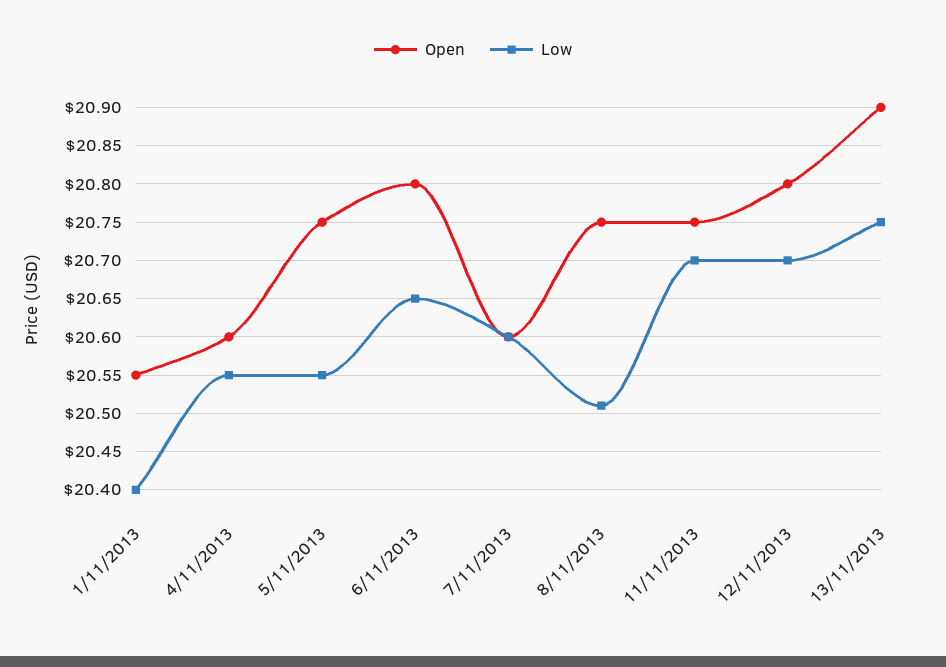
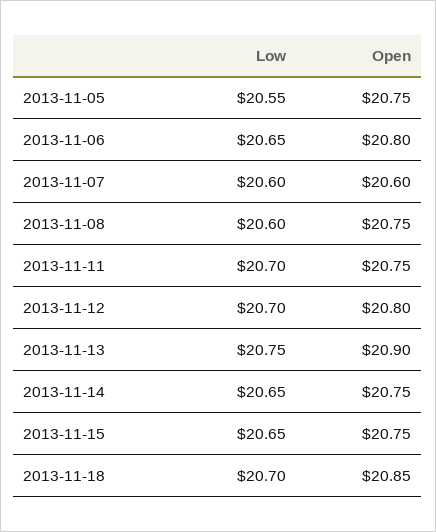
Open, 1/11/2013: 20.55 -> none
Low, 1/11/2013: 20.4 -> none
Open, 4/11/2013: 20.6 -> none
Low, 4/11/2013: 20.55 -> none
Low, 8/11/2013: 20.51 -> 20.6
Low, 2013-11-14: none -> 20.65
Open, 2013-11-14: none -> 20.75
Low, 2013-11-15: none -> 20.65
Open, 2013-11-15: none -> 20.75
Low, 2013-11-18: none -> 20.7
Open, 2013-11-18: none -> 20.85

